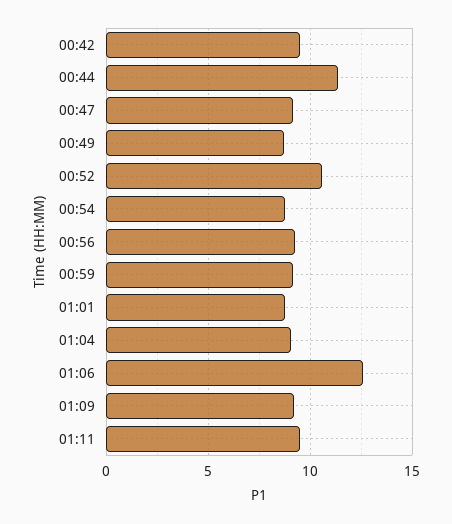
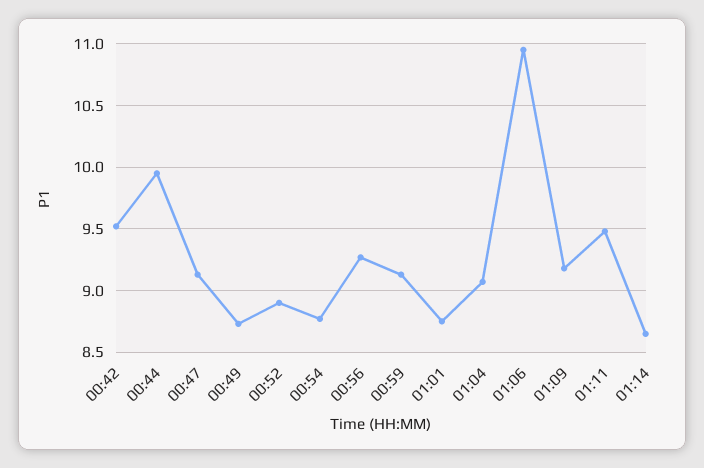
00:44: 11.5 -> 9.95
00:52: 10.5 -> 8.9
01:06: 12.5 -> 10.95
01:14: none -> 8.65

